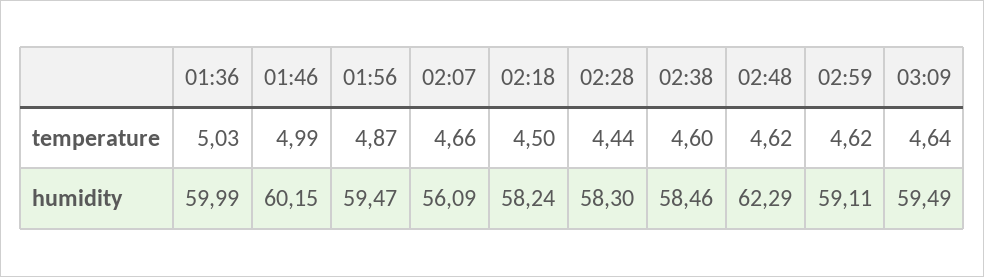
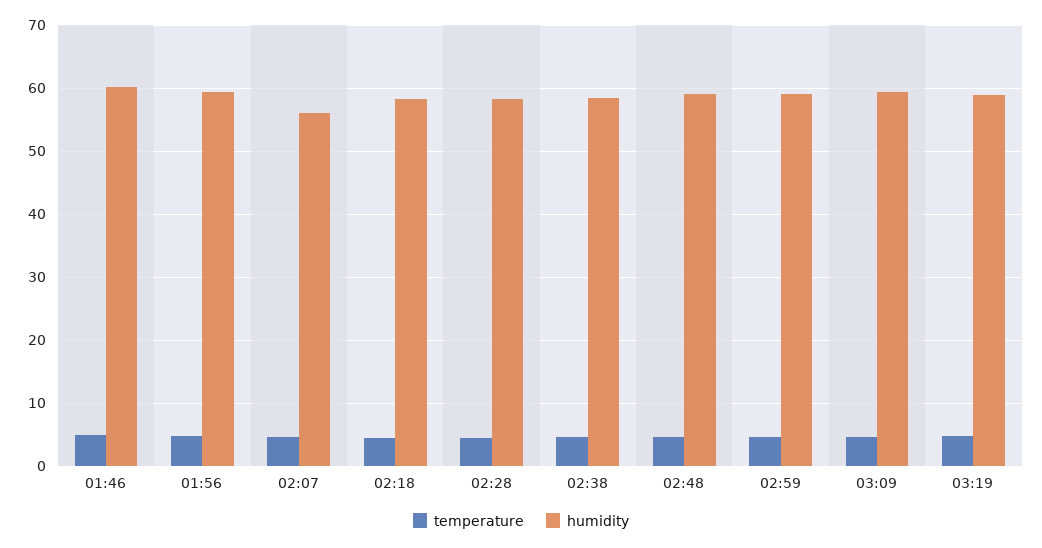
temperature, 01:36: 5.03 -> none
humidity, 01:36: 59.99 -> none
humidity, 02:48: 62.29 -> 59
temperature, 03:19: none -> 5
humidity, 03:19: none -> 59

